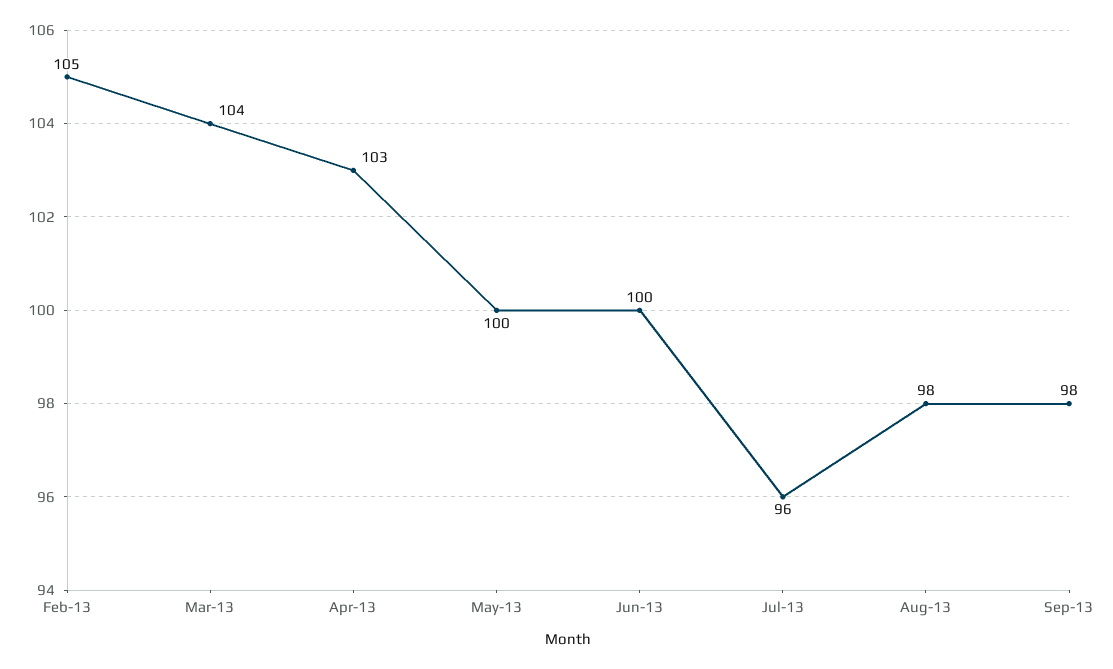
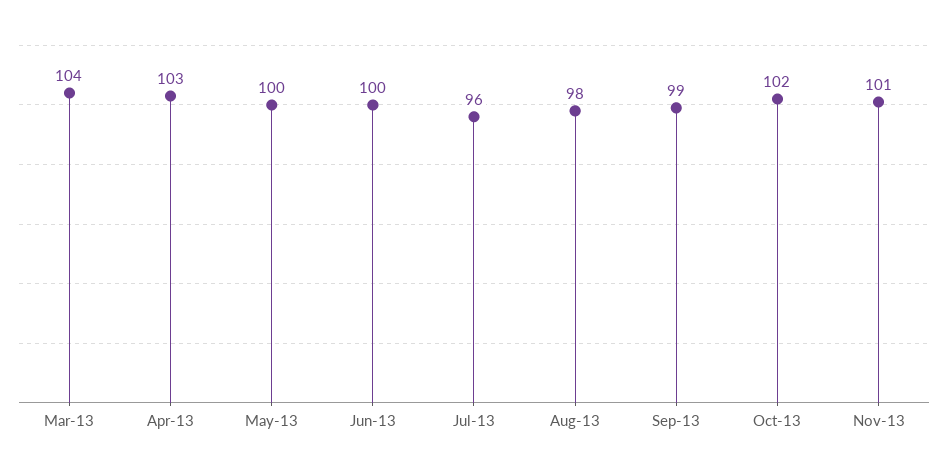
Feb-13: 105 -> none
Sep-13: 98 -> 99
Oct-13: none -> 102
Nov-13: none -> 101

